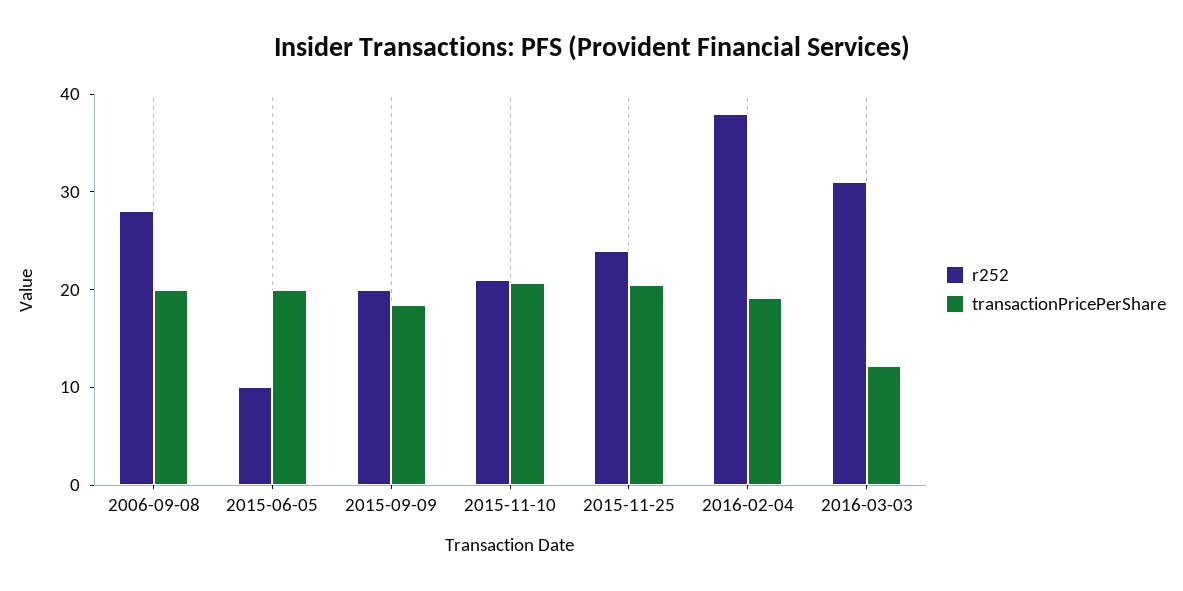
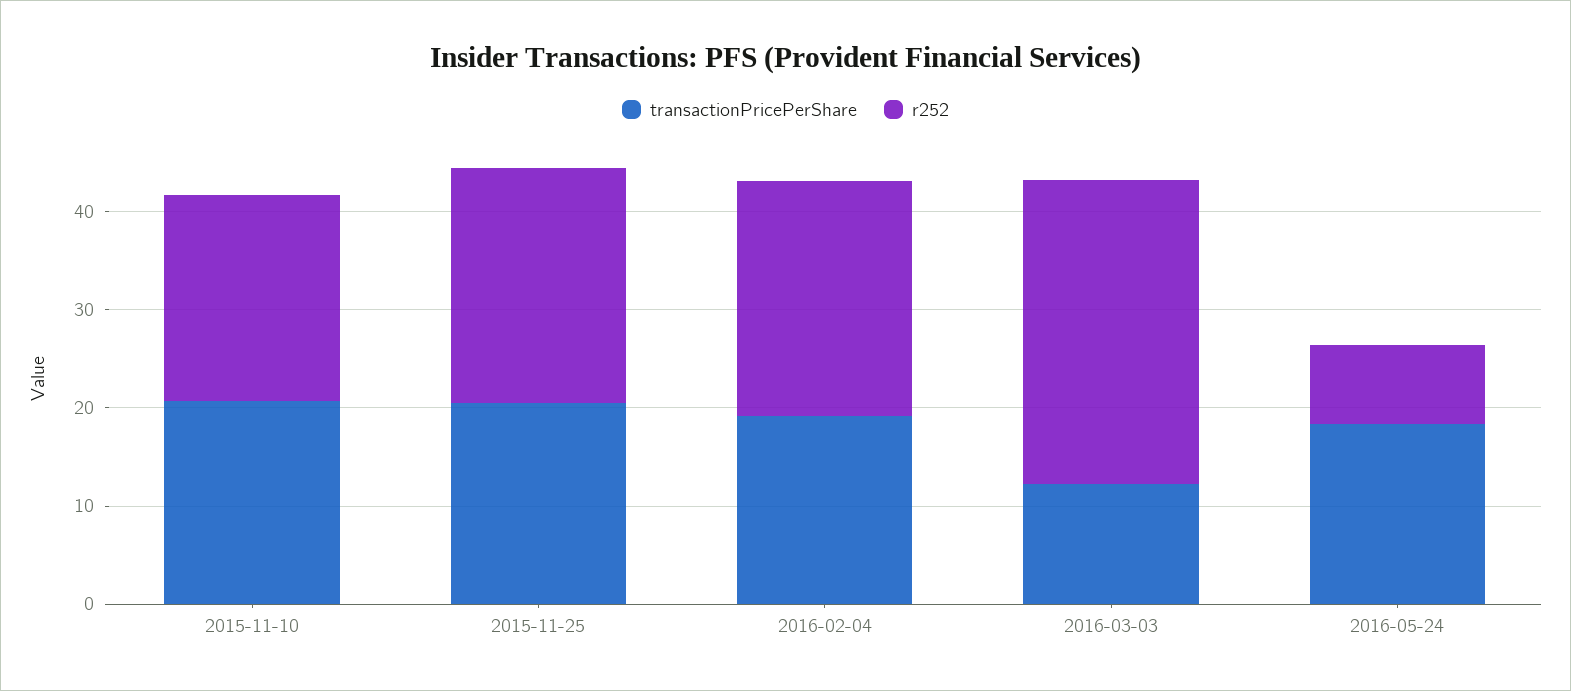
r252, 2006-09-08: 28 -> none
transactionPricePerShare, 2006-09-08: 20 -> none
r252, 2015-06-05: 10 -> none
transactionPricePerShare, 2015-06-05: 20 -> none
r252, 2015-09-09: 20 -> none
transactionPricePerShare, 2015-09-09: 18 -> none
r252, 2016-02-04: 38 -> 24
transactionPricePerShare, 2016-05-24: none -> 18
r252, 2016-05-24: none -> 8

